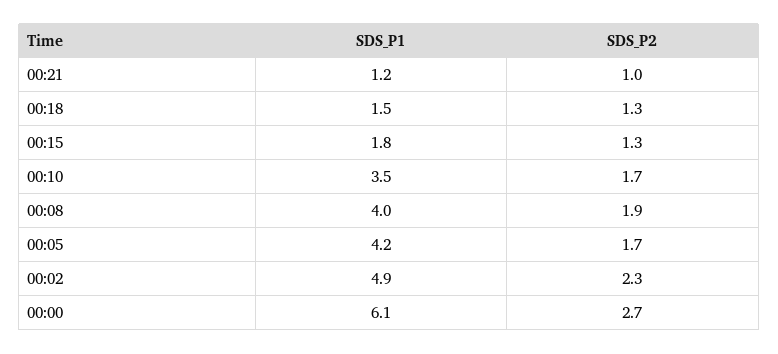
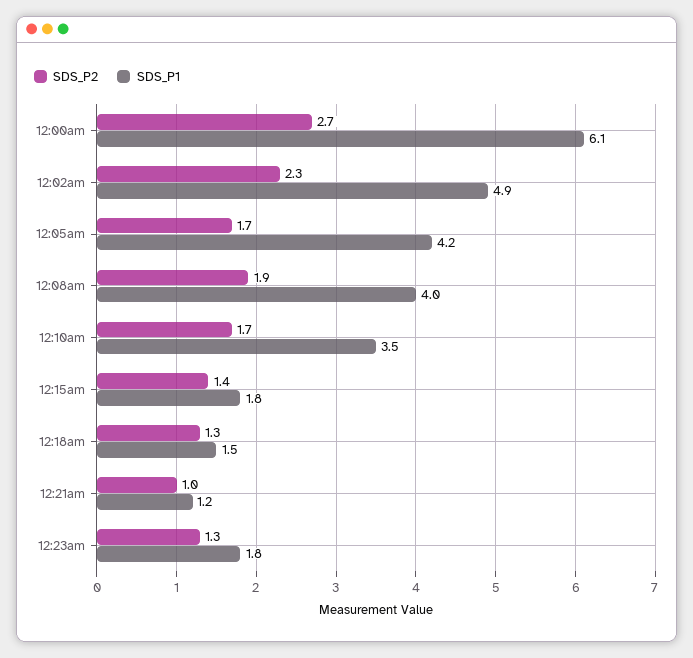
SDS_P2, 00:15: 1.3 -> 1.4
SDS_P2, 12:23am: none -> 1.3
SDS_P1, 12:23am: none -> 1.8

